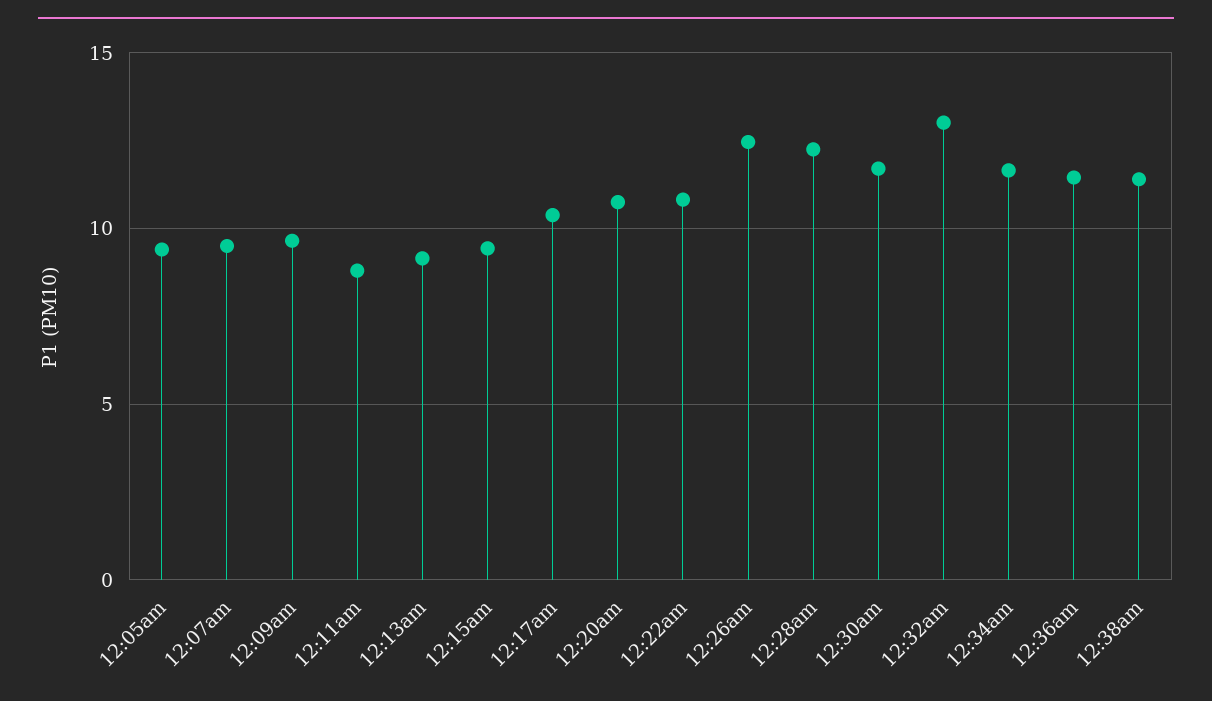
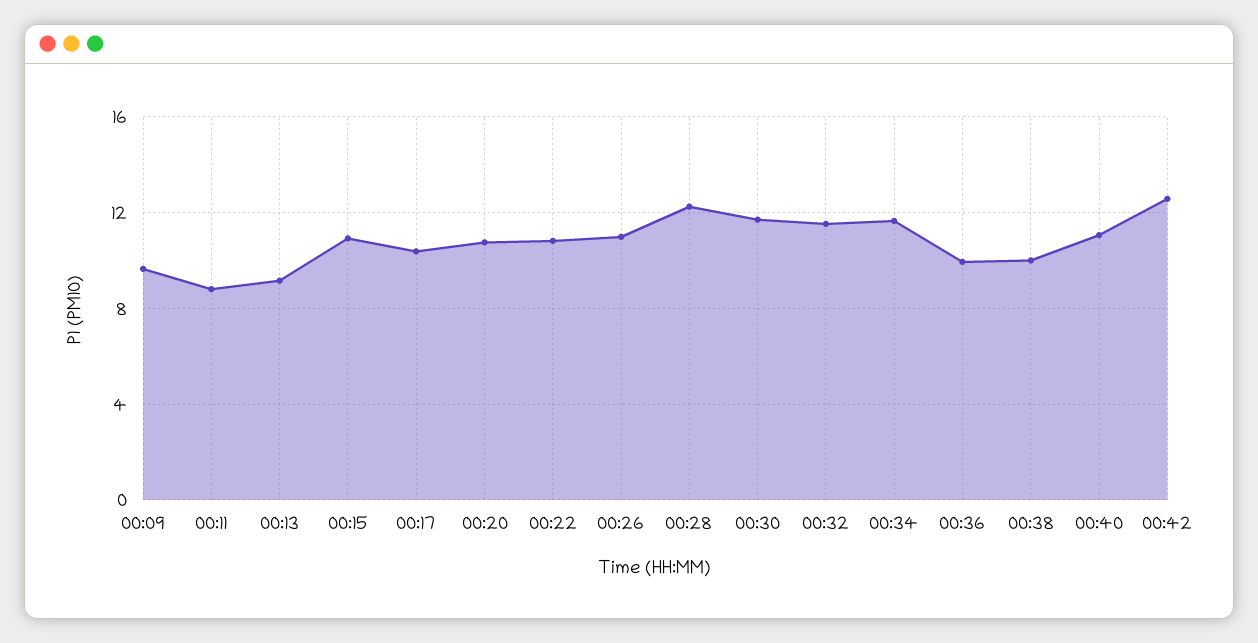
12:05am: 9.5 -> none
12:07am: 9.5 -> none
12:15am: 9.5 -> 11
12:26am: 12.5 -> 11
12:32am: 13 -> 11.5
12:36am: 11.5 -> 10
12:38am: 11.5 -> 10
00:40: none -> 11
00:42: none -> 12.5

